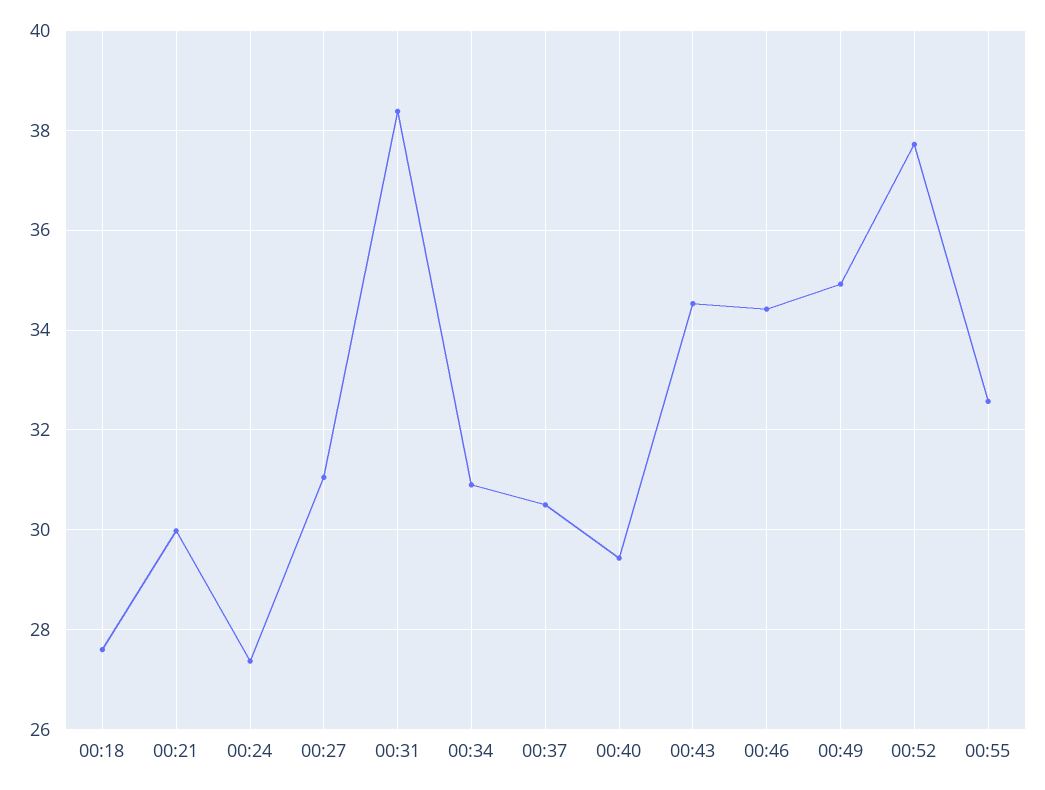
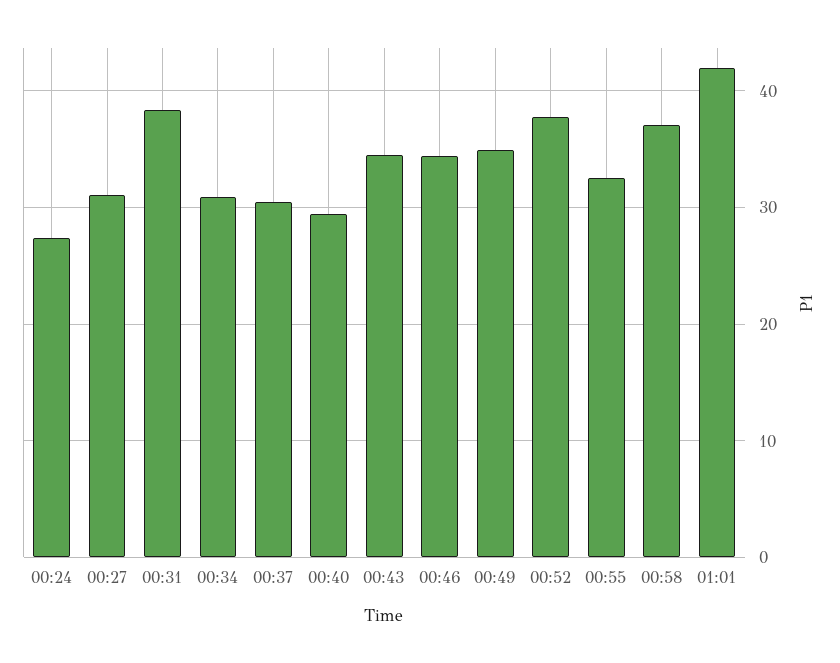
00:18: 27.6 -> none
00:21: 30 -> none
00:58: none -> 37
01:01: none -> 42

